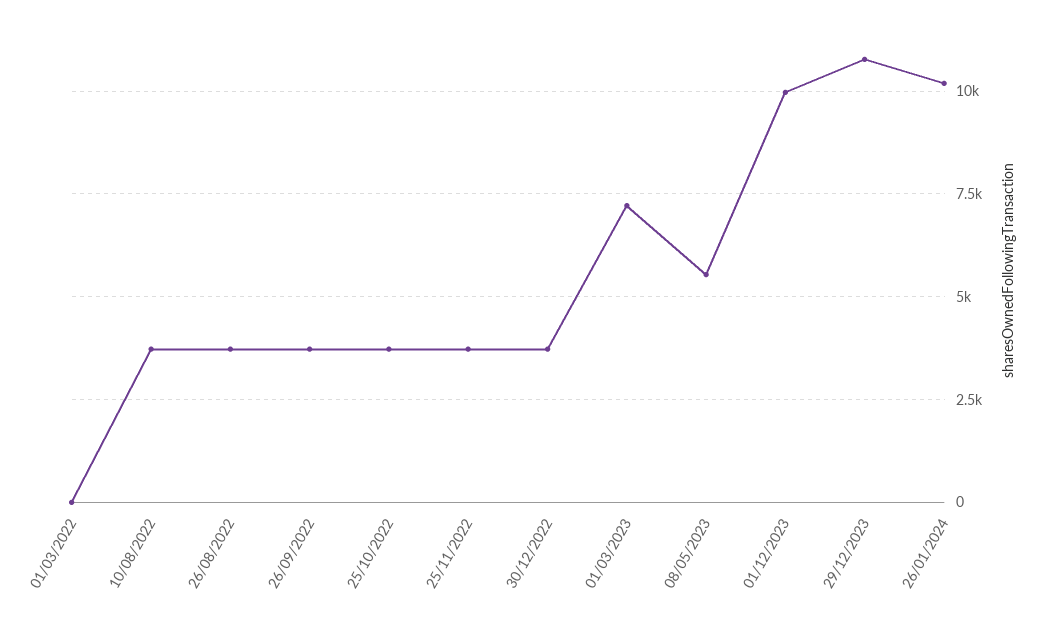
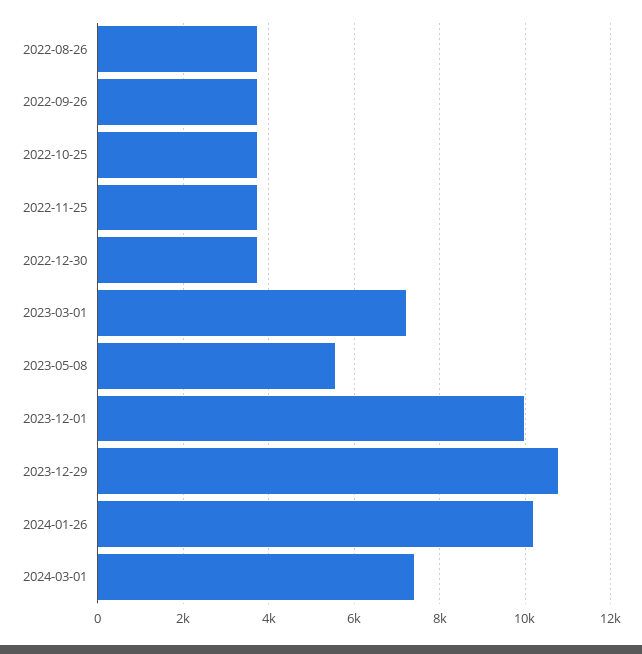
01/03/2022: 0 -> none
10/08/2022: 3750 -> none
2024-03-01: none -> 7400

